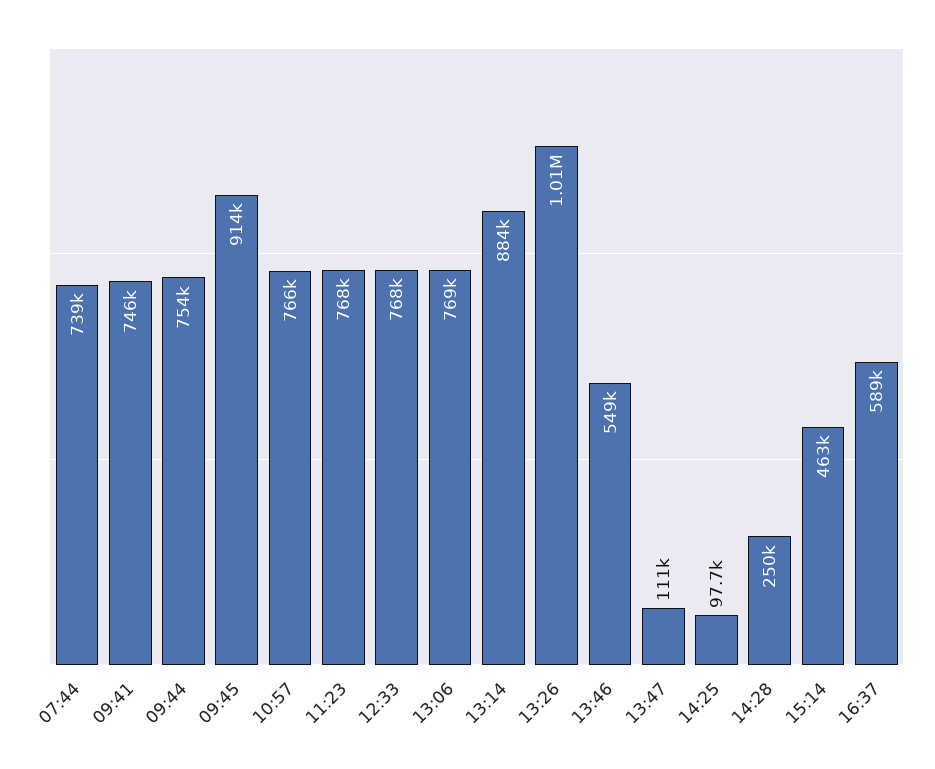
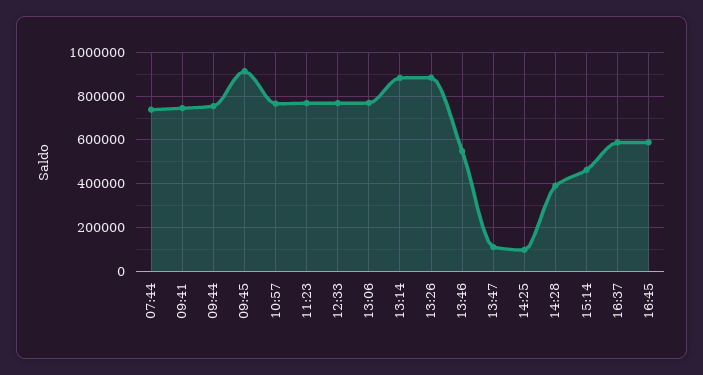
13:26: 1010000 -> 900000
14:28: 250000 -> 400000
16:45: none -> 600000

